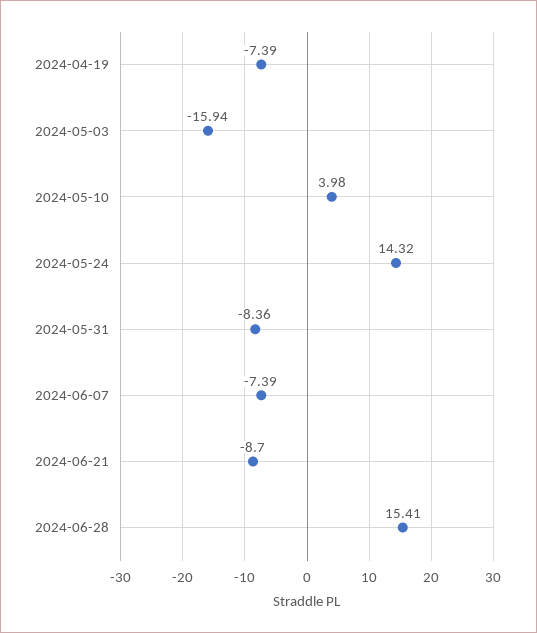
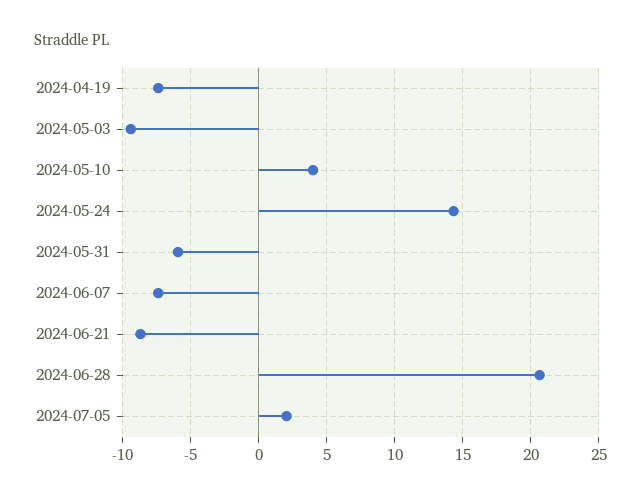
2024-05-03: -15.94 -> -9.5
2024-05-31: -8.36 -> -6
2024-06-28: 15.41 -> 20.5
2024-07-05: none -> 2

